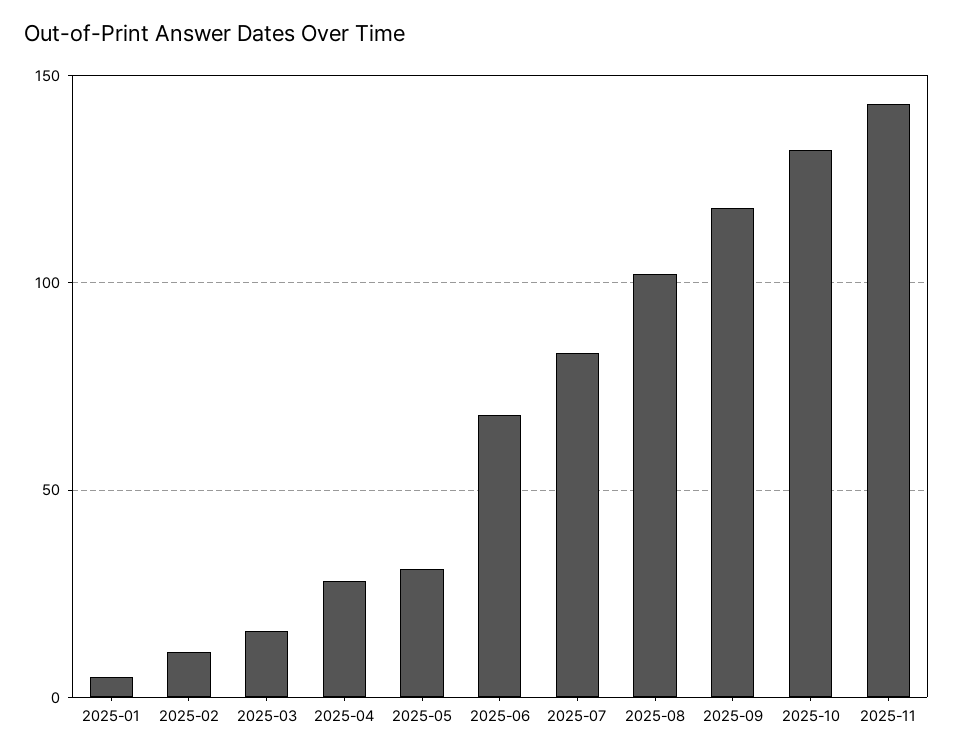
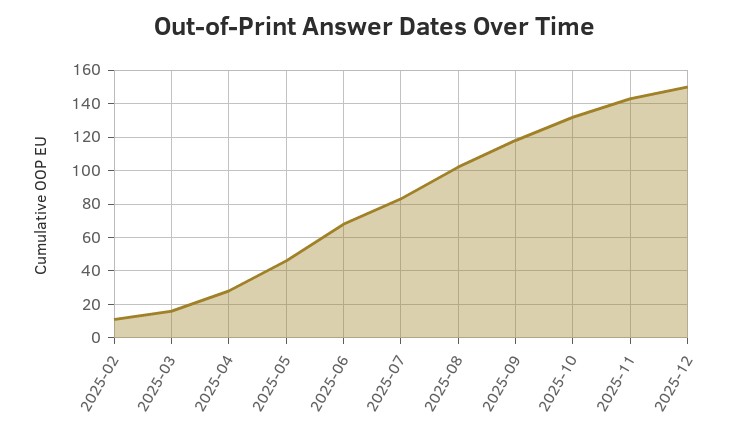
2025-01: 5 -> none
2025-05: 30 -> 45
2025-12: none -> 150

